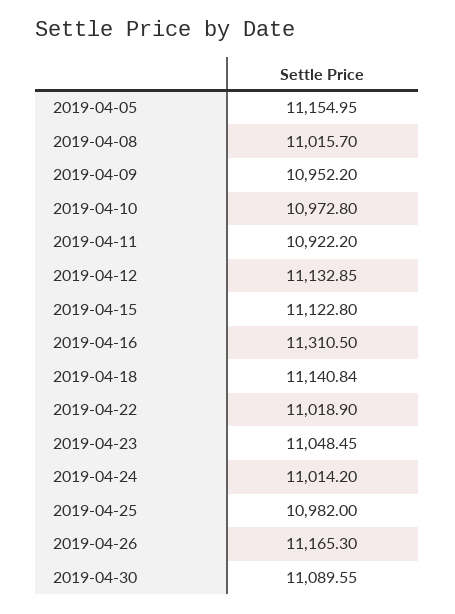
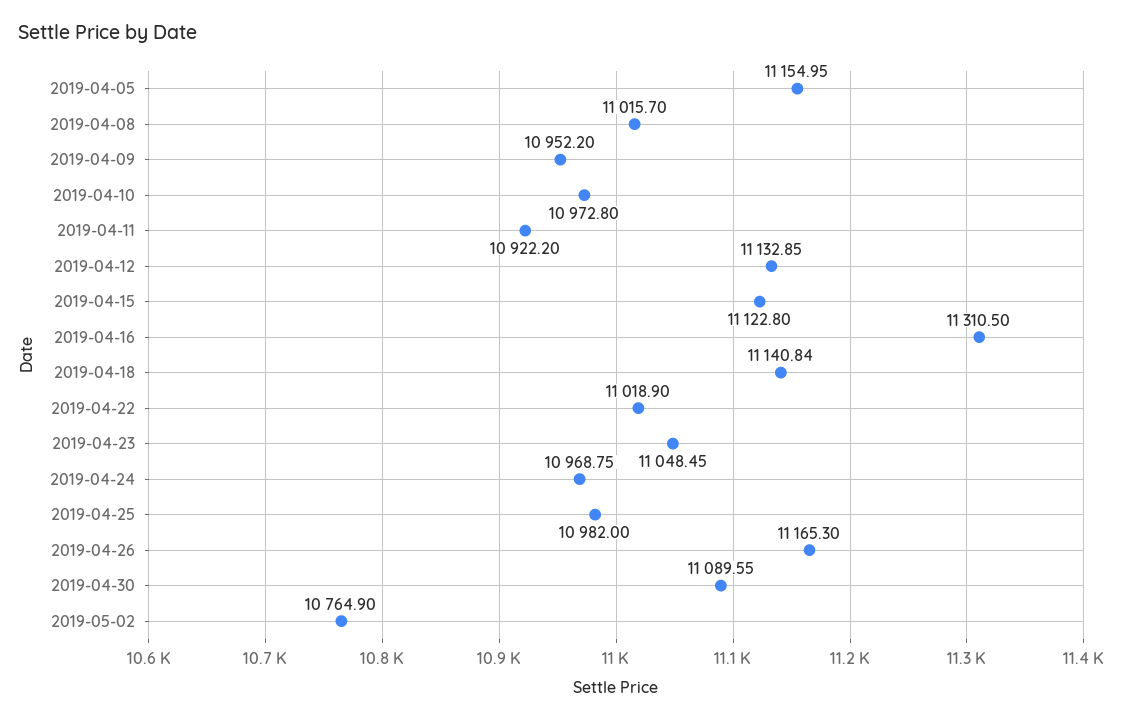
2019-04-24: 11014.2 -> 10968.75
2019-05-02: none -> 10764.9

